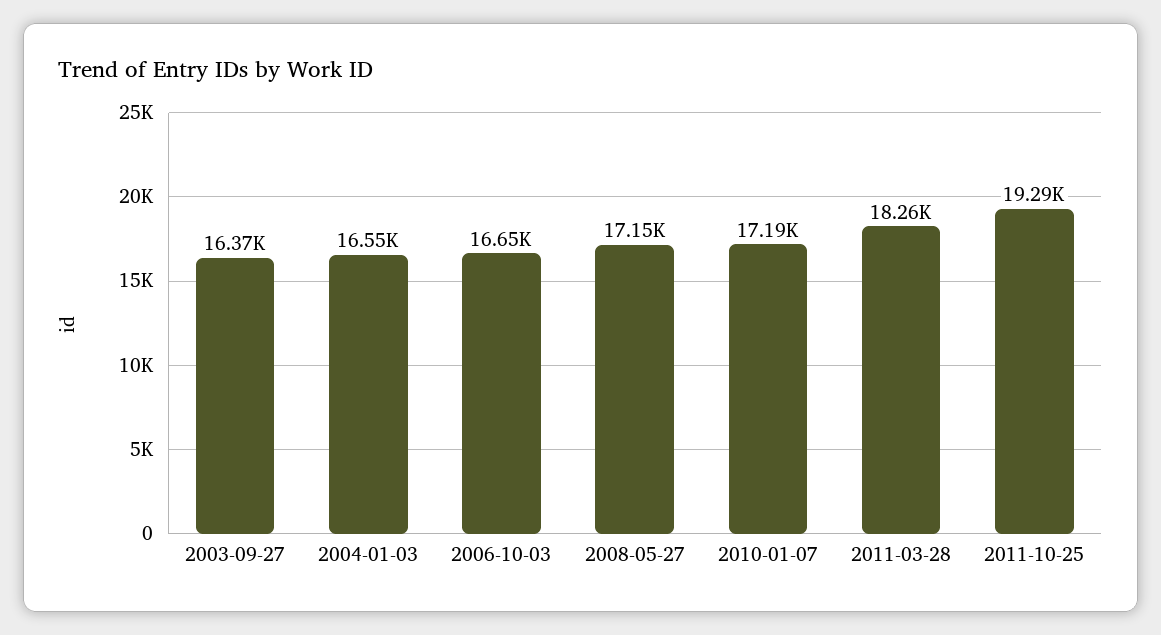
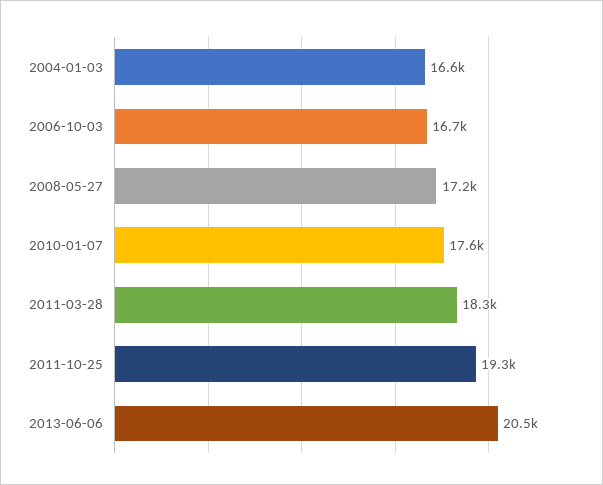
2003-09-27: 16370 -> none
2010-01-07: 17190 -> 17600
2013-06-06: none -> 20500

